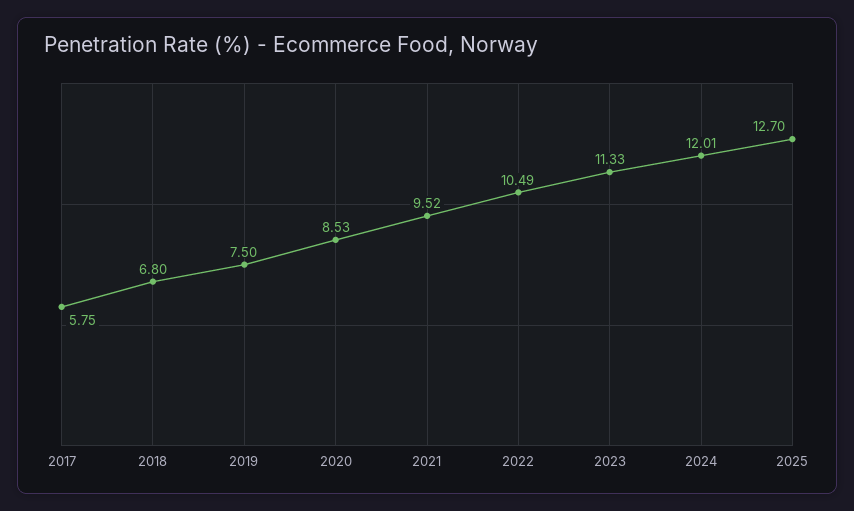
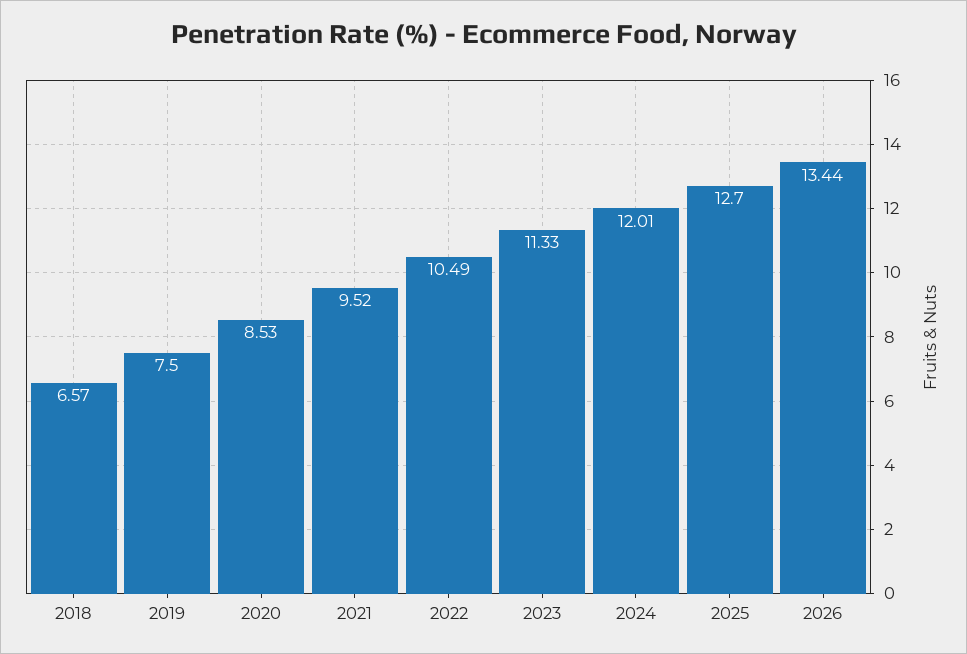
2017: 5.75 -> none
2018: 6.8 -> 6.57
2026: none -> 13.44

